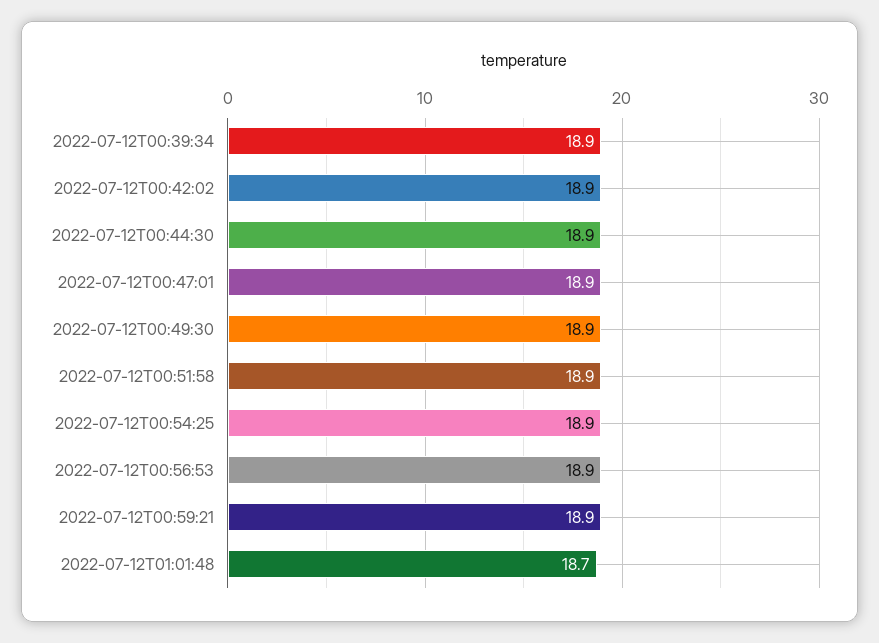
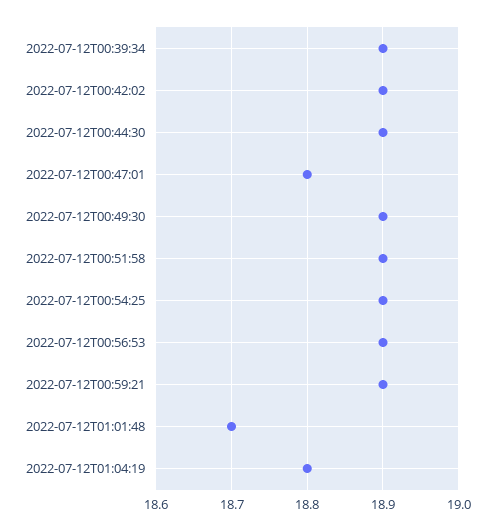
2022-07-12T00:47:01: 18.9 -> 18.8
2022-07-12T01:04:19: none -> 18.8

